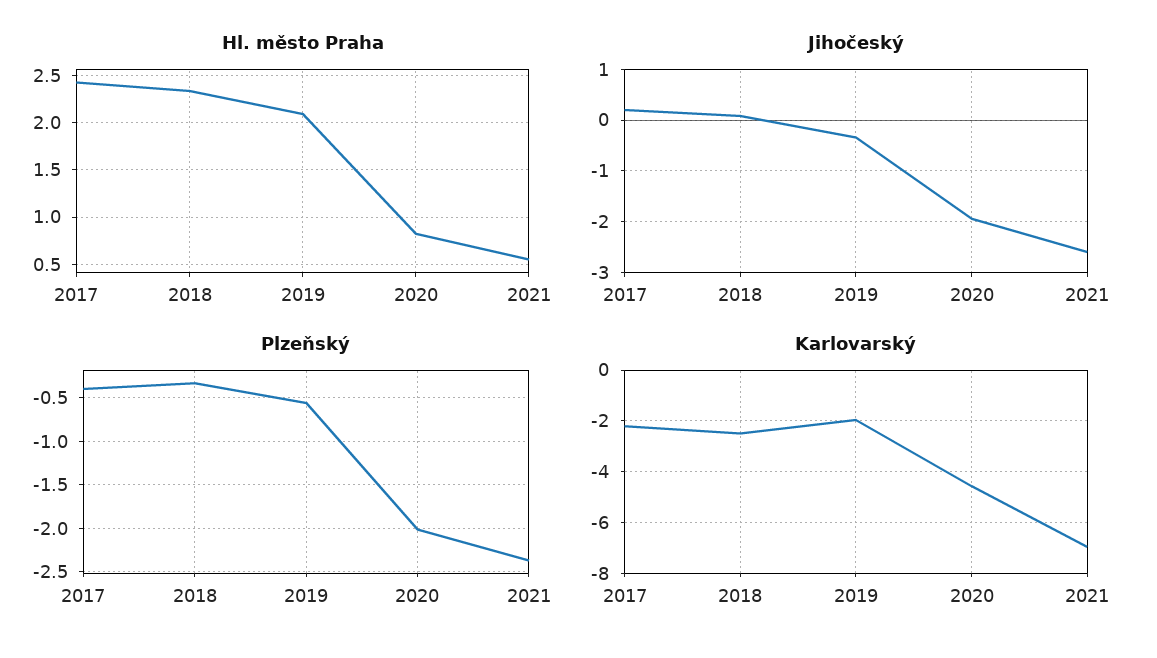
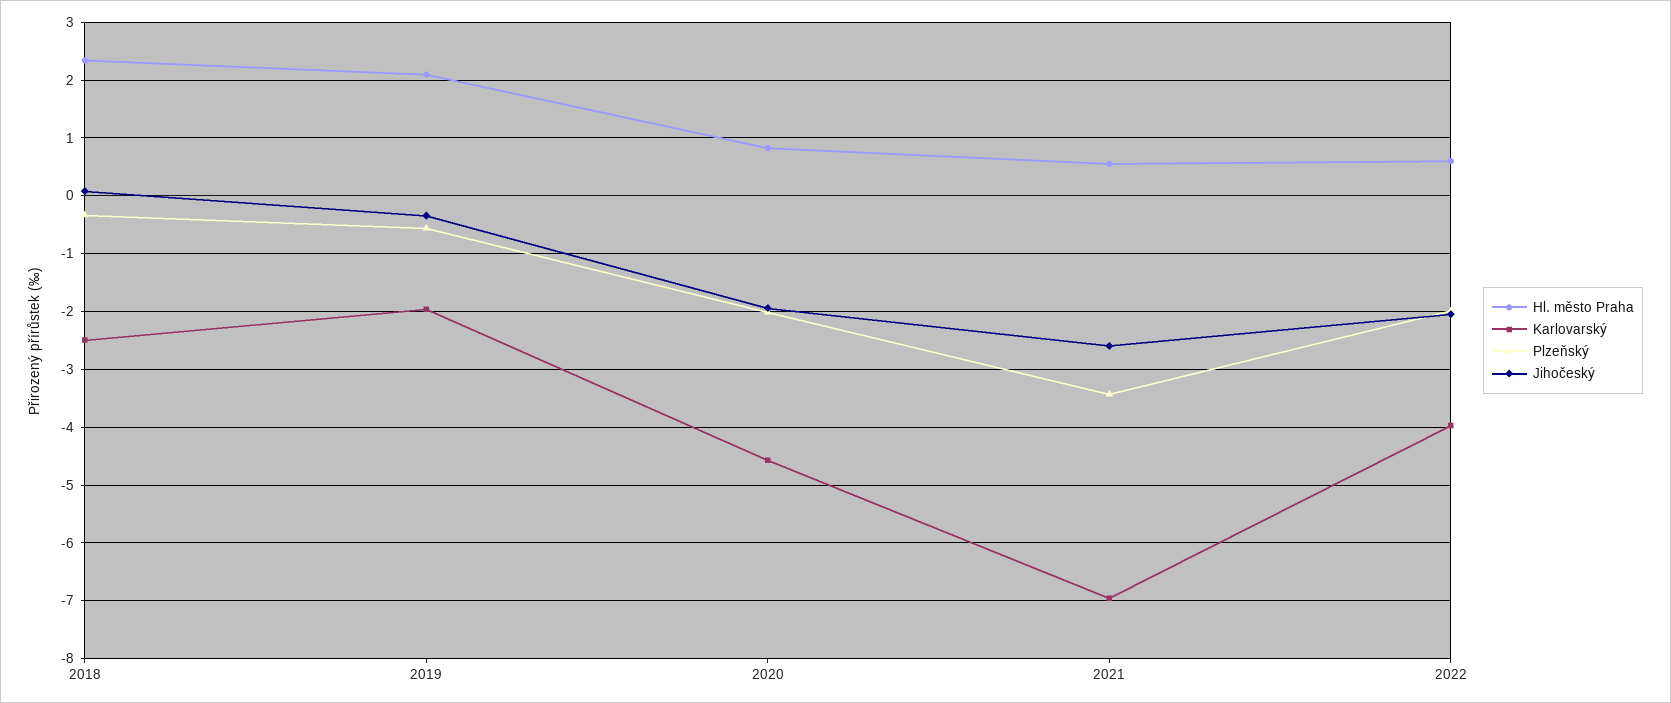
Hl. město Praha, 2017: 2.4 -> none
Jihočeský, 2017: 0.2 -> none
Plzeňský, 2017: -0.4 -> none
Plzeňský, 2021: -2.4 -> -3.4
Karlovarský, 2017: -2.25 -> none
Hl. město Praha, 2022: none -> 0.6
Karlovarský, 2022: none -> -4
Plzeňský, 2022: none -> -2
Jihočeský, 2022: none -> -2

